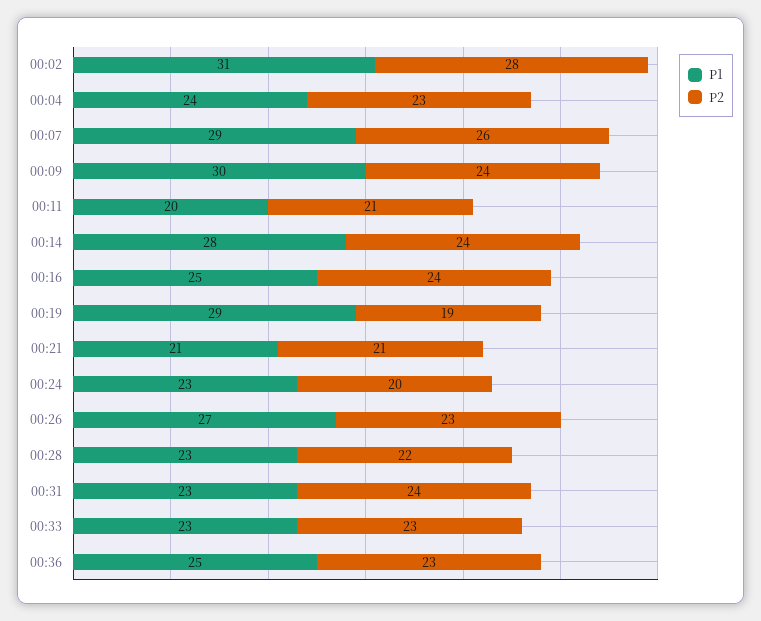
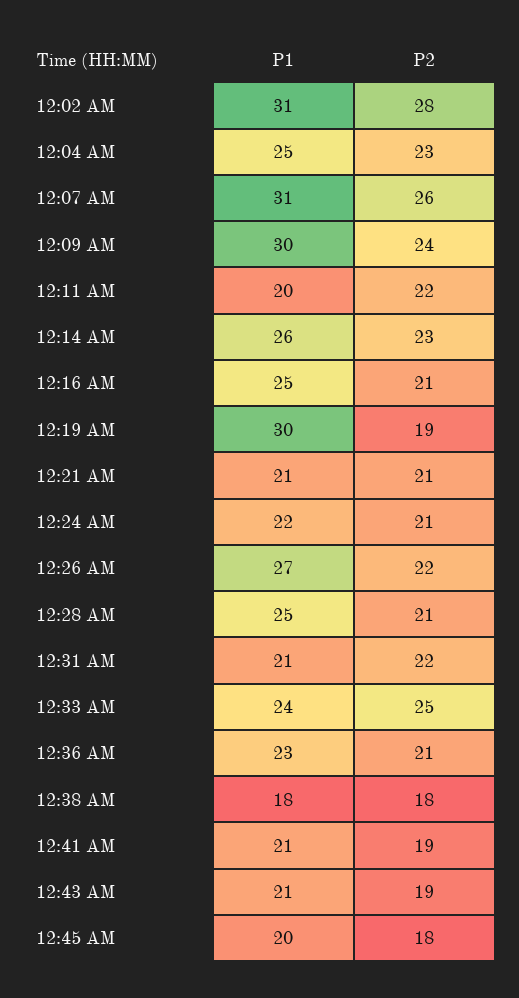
P1, 00:04: 24 -> 25
P1, 00:07: 29 -> 31
P2, 00:11: 21 -> 22
P1, 00:14: 28 -> 26
P2, 00:14: 24 -> 23
P2, 00:16: 24 -> 21
P1, 00:19: 29 -> 30
P1, 00:24: 23 -> 22
P2, 00:24: 20 -> 21
P2, 00:26: 23 -> 22
P1, 00:28: 23 -> 25
P2, 00:28: 22 -> 21
P1, 00:31: 23 -> 21
P2, 00:31: 24 -> 22
P1, 00:33: 23 -> 24
P2, 00:33: 23 -> 25
P1, 00:36: 25 -> 23
P2, 00:36: 23 -> 21
P1, 12:38 AM: none -> 18
P2, 12:38 AM: none -> 18
P1, 12:41 AM: none -> 21
P2, 12:41 AM: none -> 19
P1, 12:43 AM: none -> 21
P2, 12:43 AM: none -> 19
P1, 12:45 AM: none -> 20
P2, 12:45 AM: none -> 18

